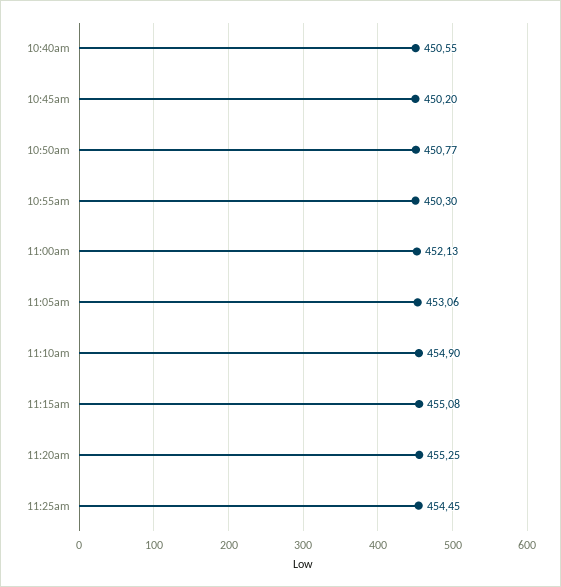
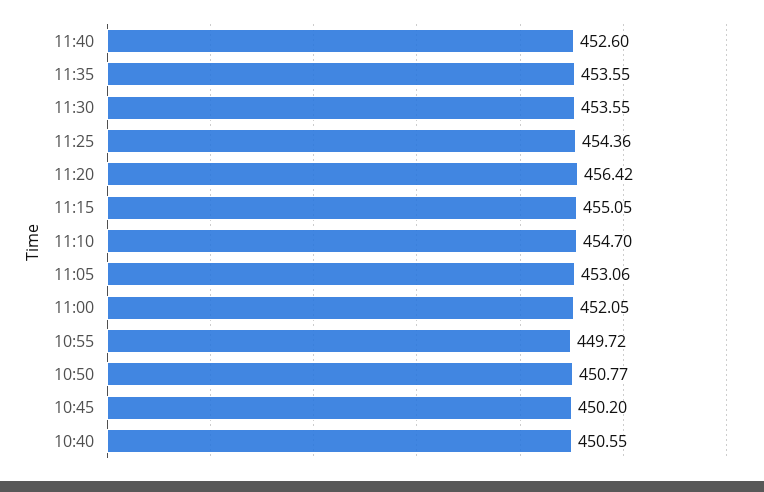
10:55am: 450.3 -> 449.72
11:00am: 452.13 -> 452.05
11:10am: 454.9 -> 454.7
11:15am: 455.08 -> 455.05
11:20am: 455.25 -> 456.42
11:25am: 454.45 -> 454.36
11:40: none -> 452.6
11:35: none -> 453.55
11:30: none -> 453.55

